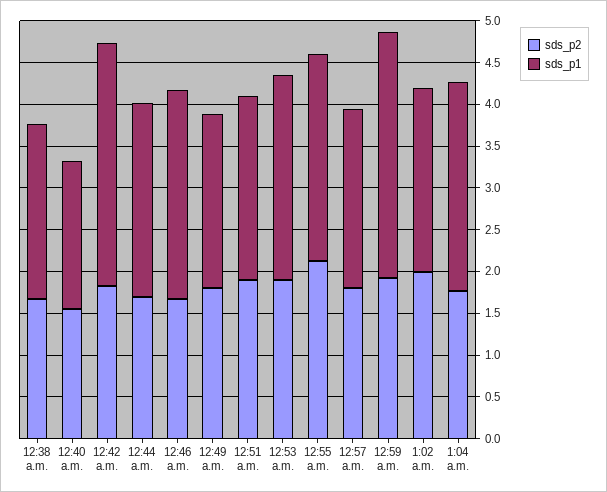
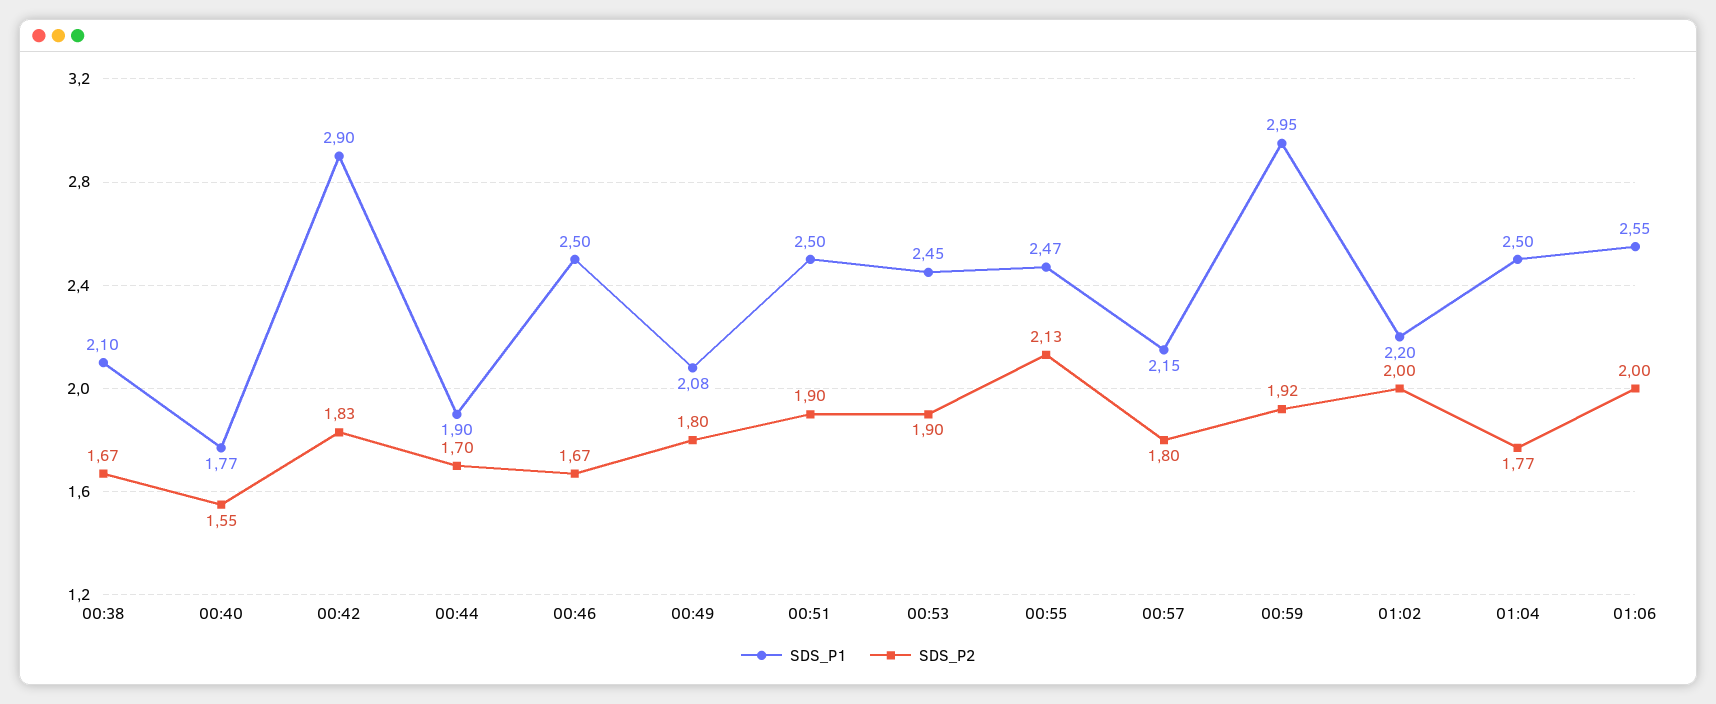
sds_p1, 12:44 a.m.: 2.3 -> 1.9
sds_p1, 12:51 a.m.: 2.2 -> 2.5
sds_p1, 01:06: none -> 2.55
sds_p2, 01:06: none -> 2

